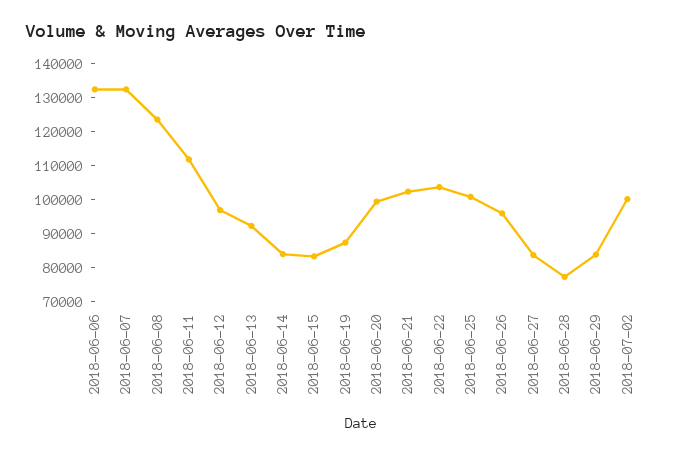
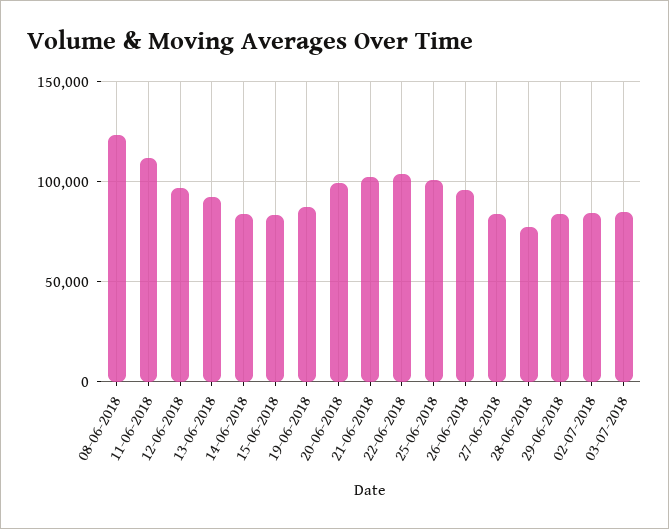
2018-06-06: 132500 -> none
2018-06-07: 132500 -> none
2018-07-02: 100000 -> 85000
03-07-2018: none -> 85000

